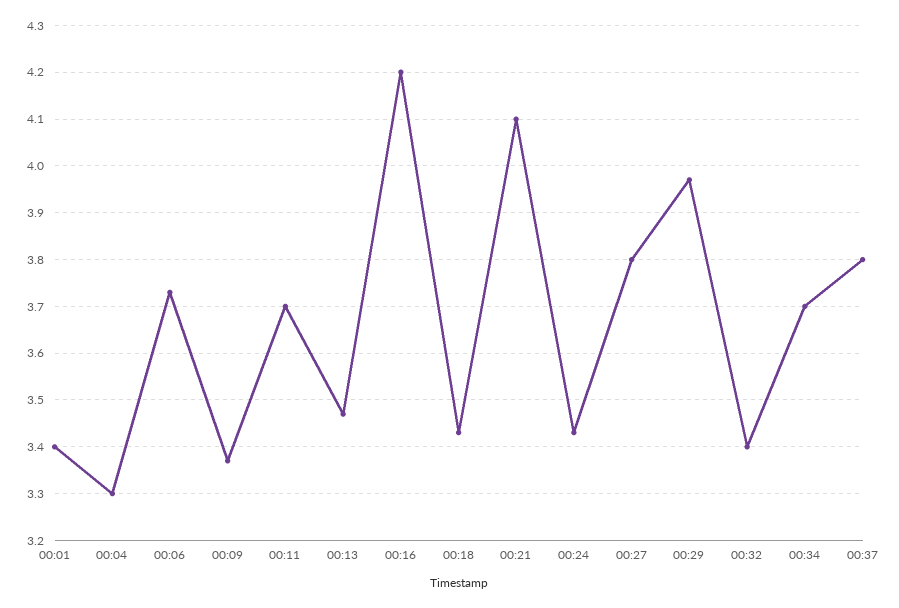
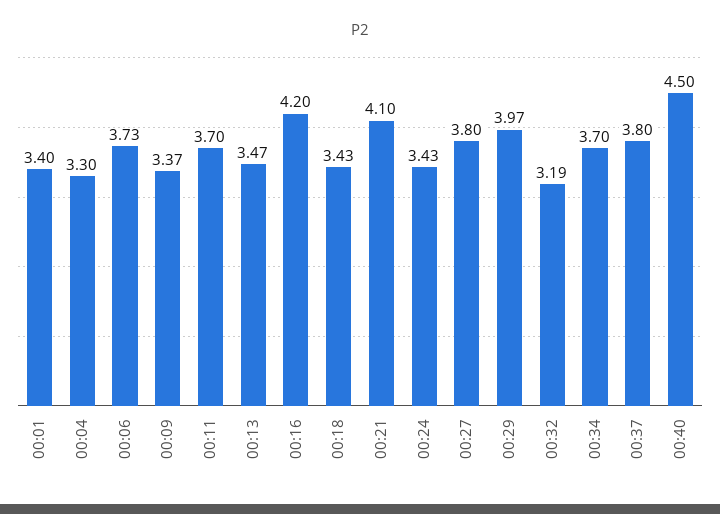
00:32: 3.4 -> 3.19
00:40: none -> 4.5

